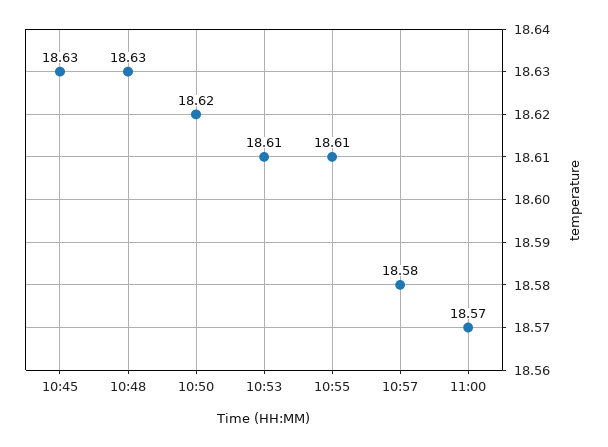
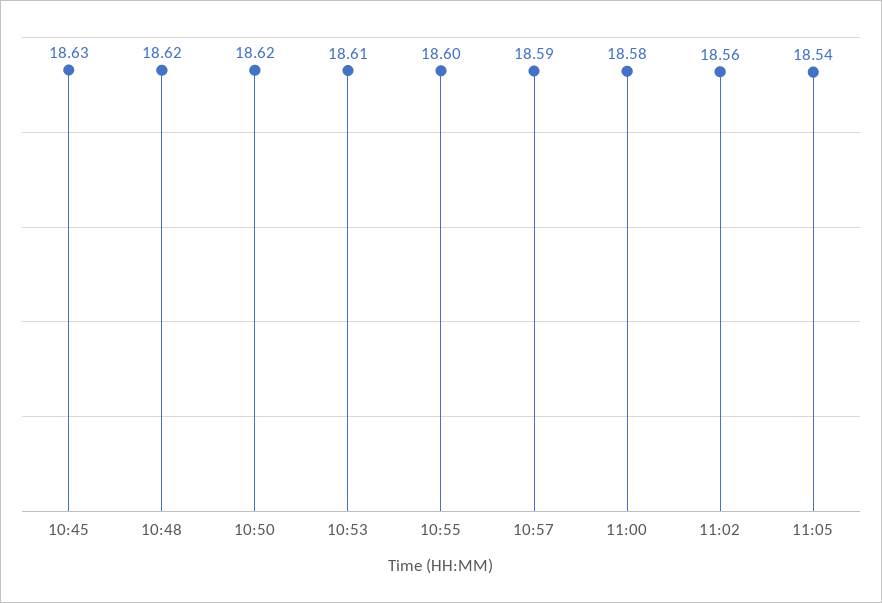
10:48: 18.63 -> 18.62
10:55: 18.61 -> 18.6
10:57: 18.58 -> 18.59
11:00: 18.57 -> 18.58
11:02: none -> 18.56
11:05: none -> 18.54

